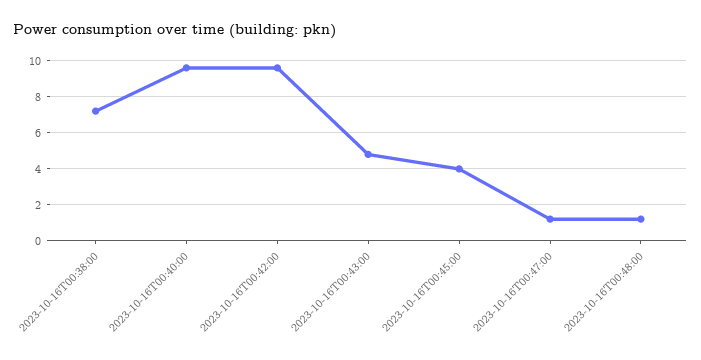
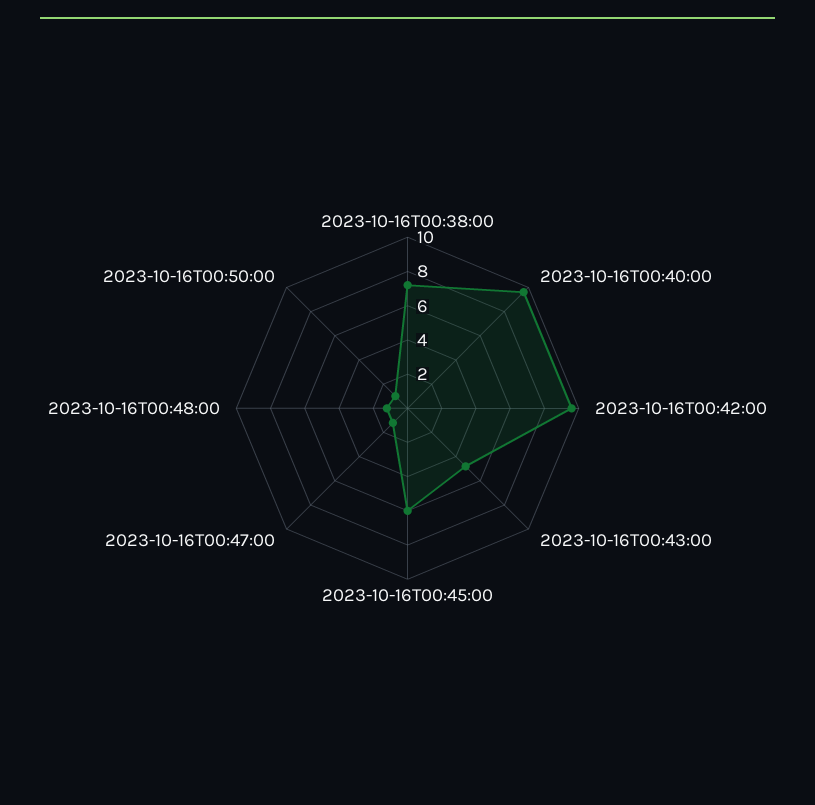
2023-10-16T00:45:00: 4 -> 6
2023-10-16T00:50:00: none -> 1

